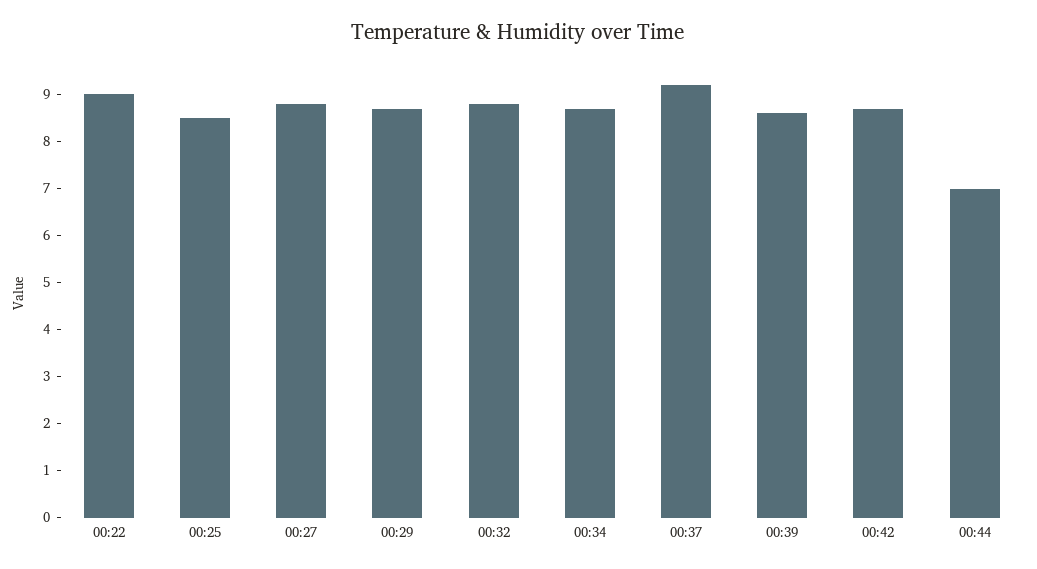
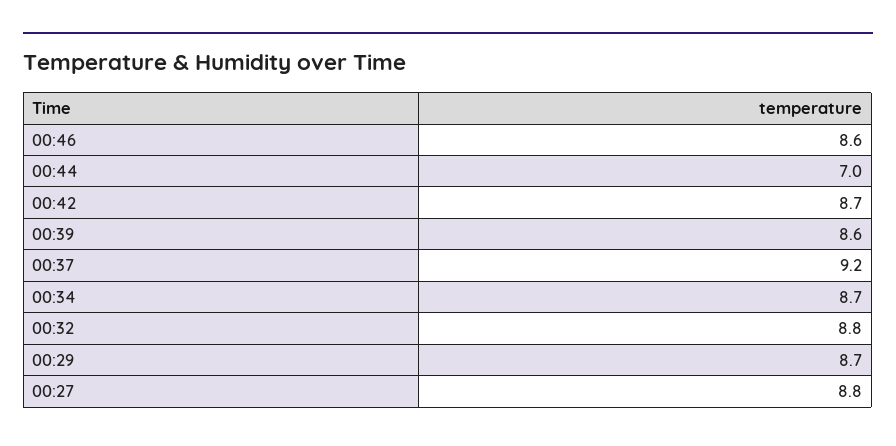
00:22: 9 -> none
00:25: 8.5 -> none
00:46: none -> 8.6

